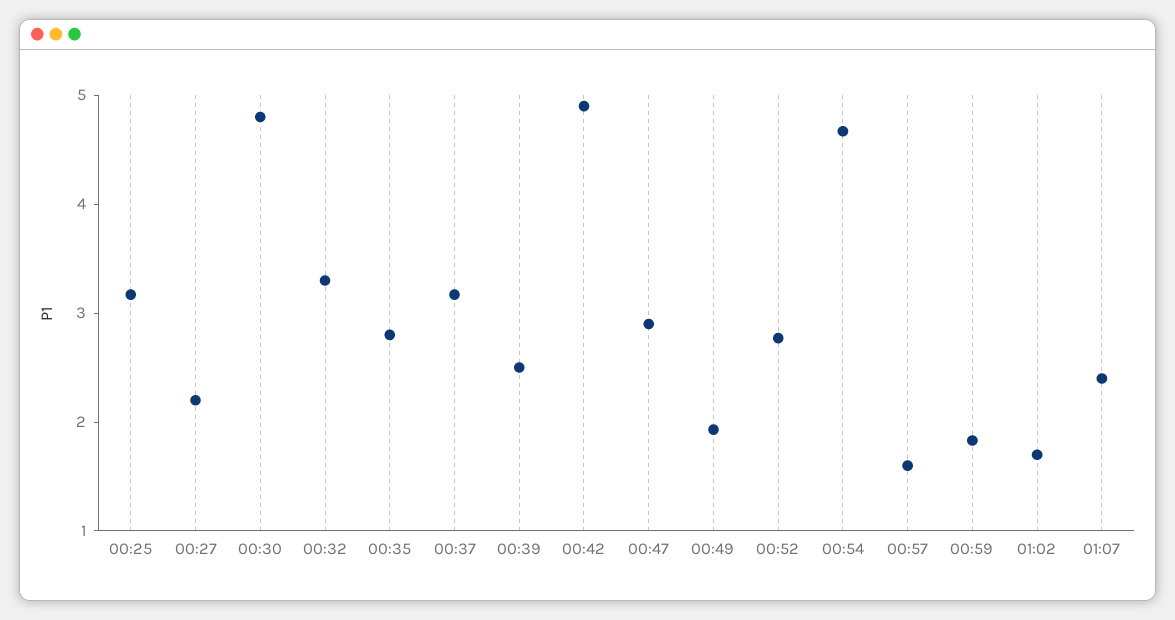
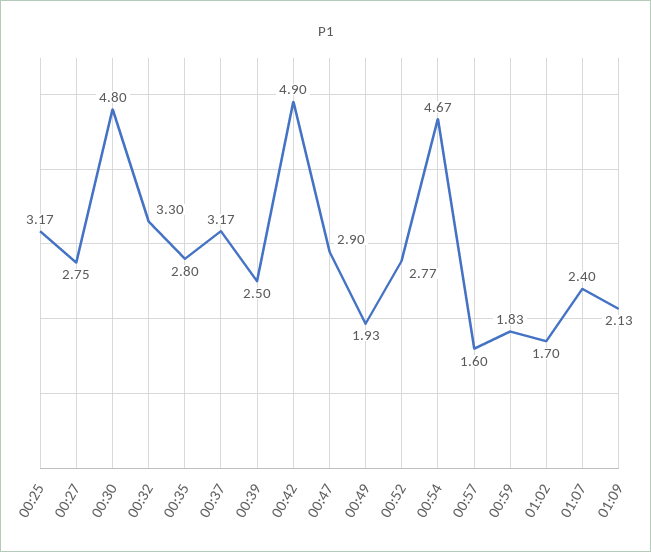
00:27: 2.2 -> 2.75
01:09: none -> 2.13

